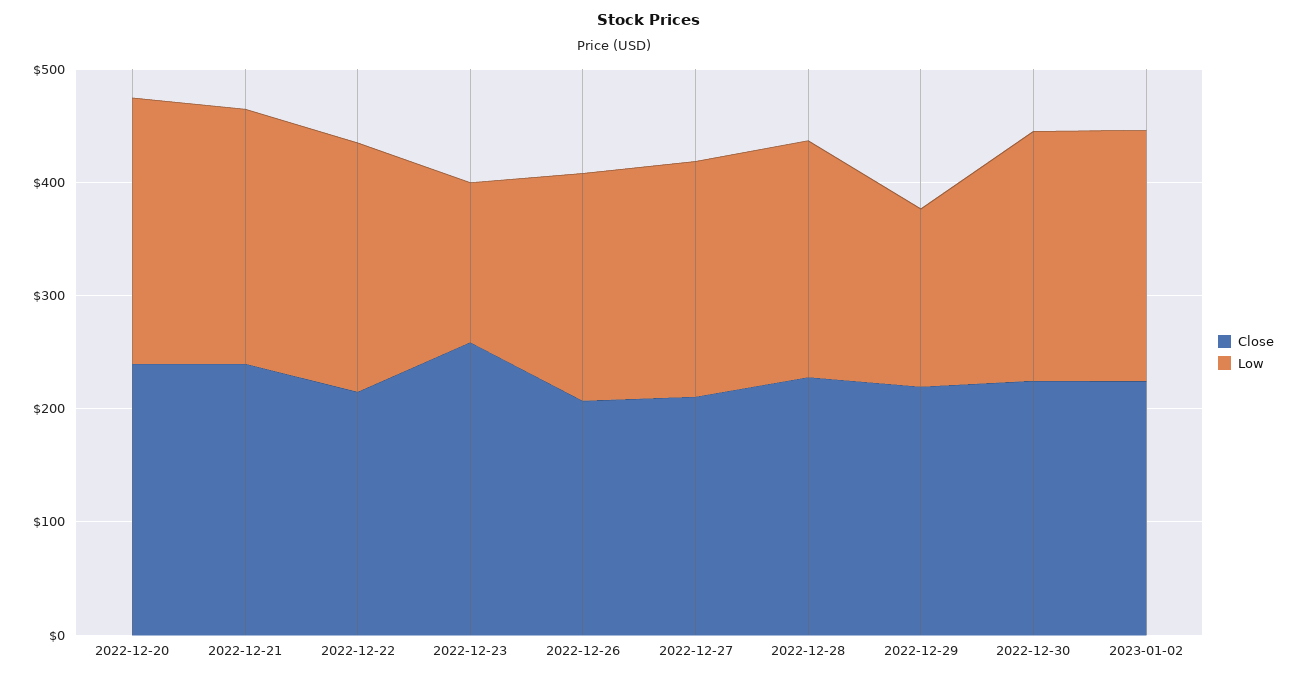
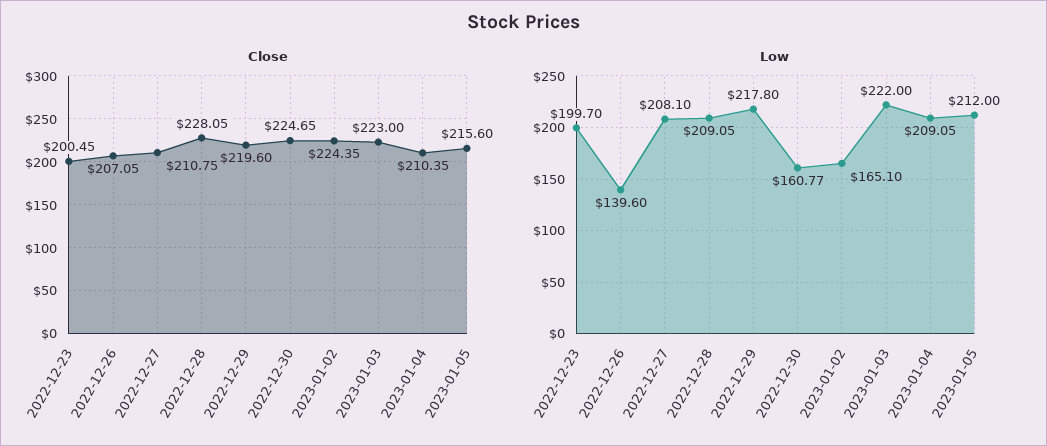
Close, 2022-12-20: 240 -> none
Low, 2022-12-20: 240 -> none
Close, 2022-12-21: 240 -> none
Low, 2022-12-21: 220 -> none
Close, 2022-12-22: 220 -> none
Low, 2022-12-22: 220 -> none
Close, 2022-12-23: 260 -> 200.45
Low, 2022-12-23: 140 -> 199.7
Low, 2022-12-26: 200 -> 139.6
Low, 2022-12-29: 160 -> 217.8
Low, 2022-12-30: 220 -> 160.77
Low, 2023-01-02: 220 -> 165.1
Close, 2023-01-03: none -> 223
Close, 2023-01-04: none -> 210.35
Close, 2023-01-05: none -> 215.6
Low, 2023-01-03: none -> 222
Low, 2023-01-04: none -> 209.05
Low, 2023-01-05: none -> 212

